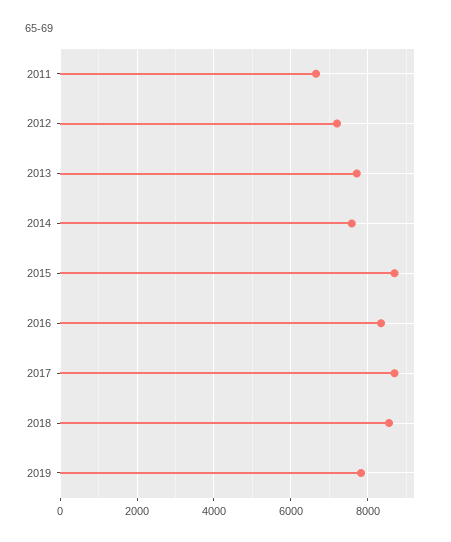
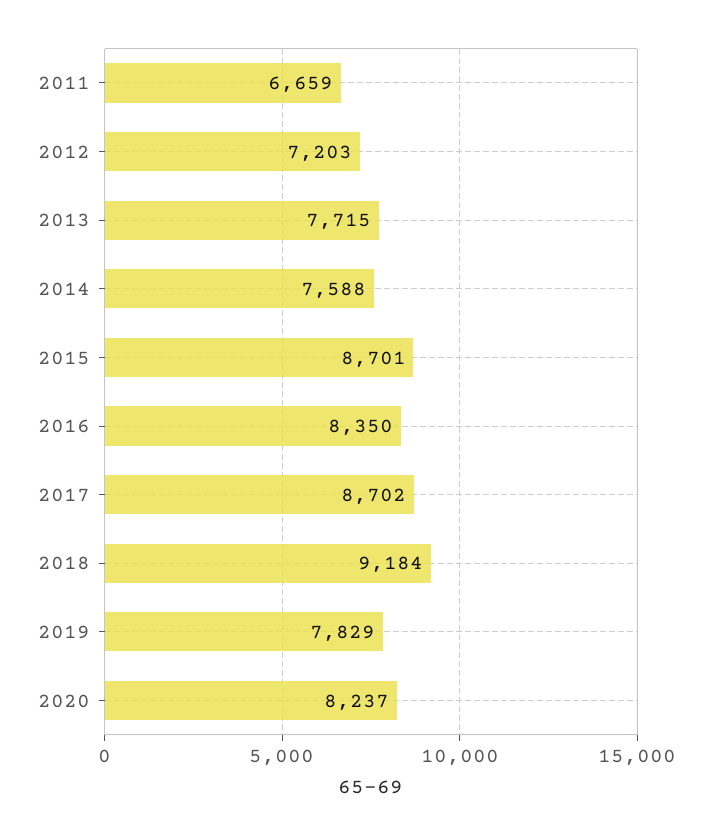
2018: 8600 -> 9184
2020: none -> 8237

